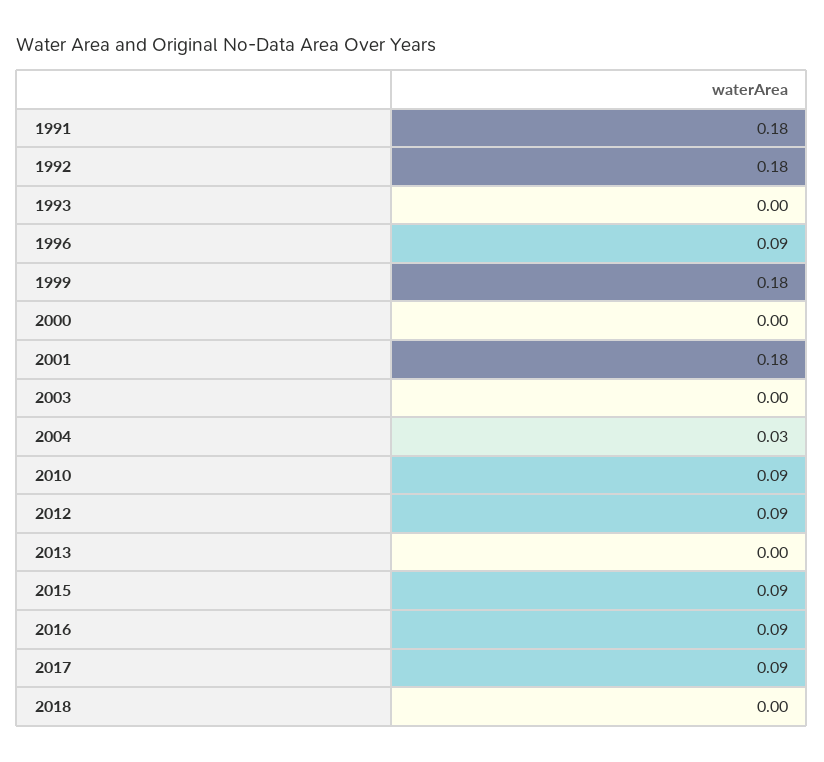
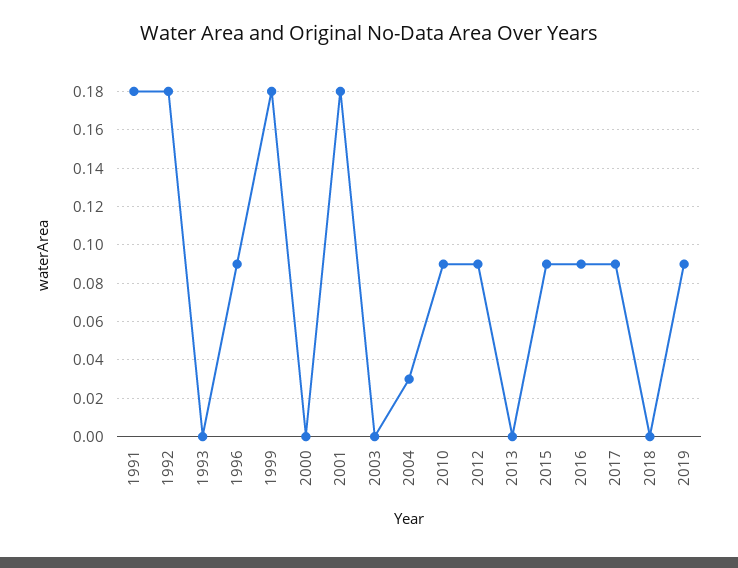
2019: none -> 0.09

